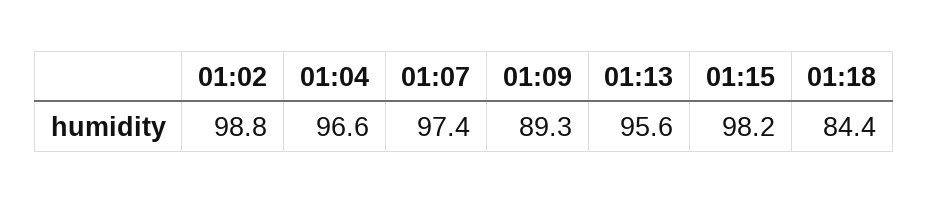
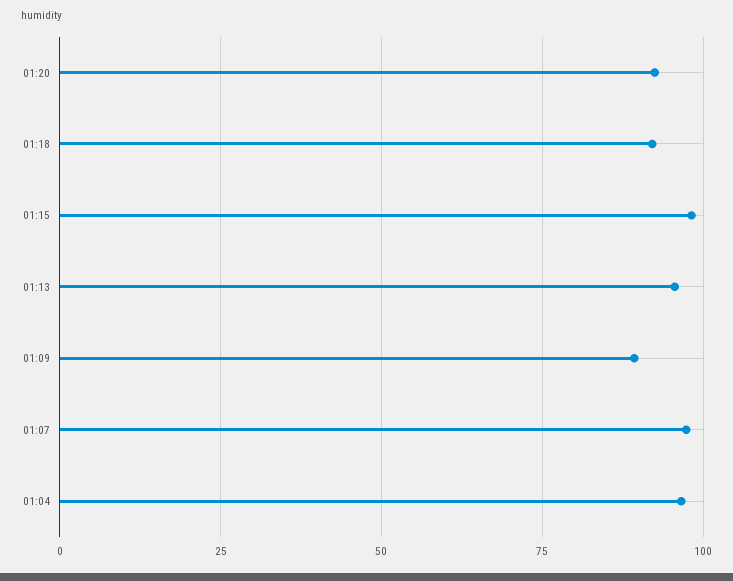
01:02: 98.8 -> none
01:18: 84.4 -> 92.5
01:20: none -> 92.5

